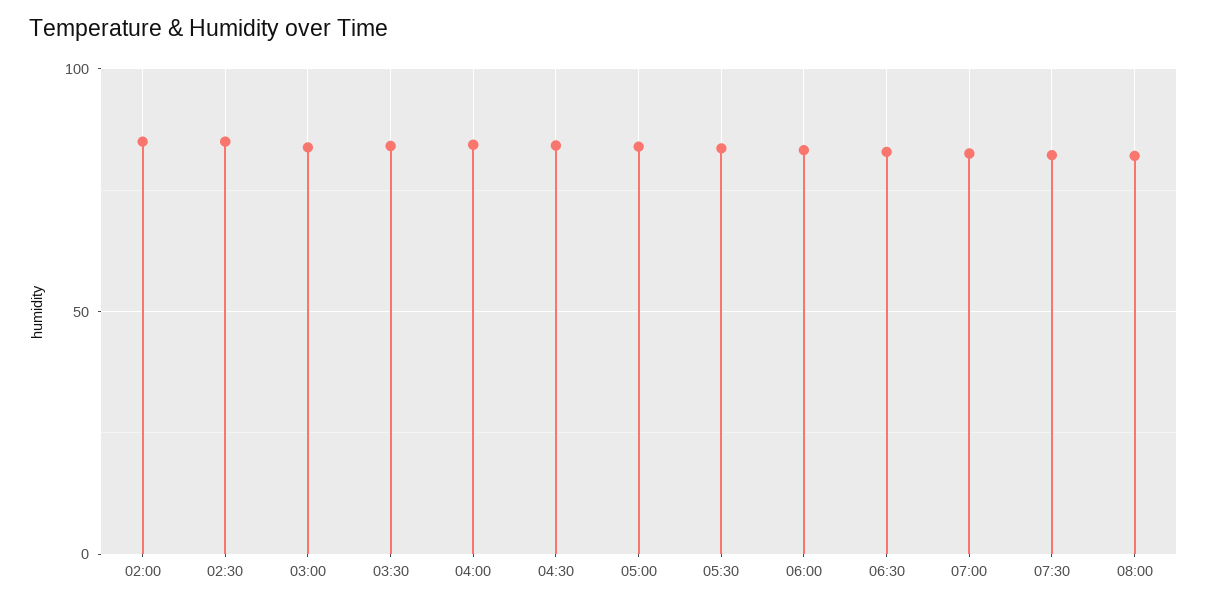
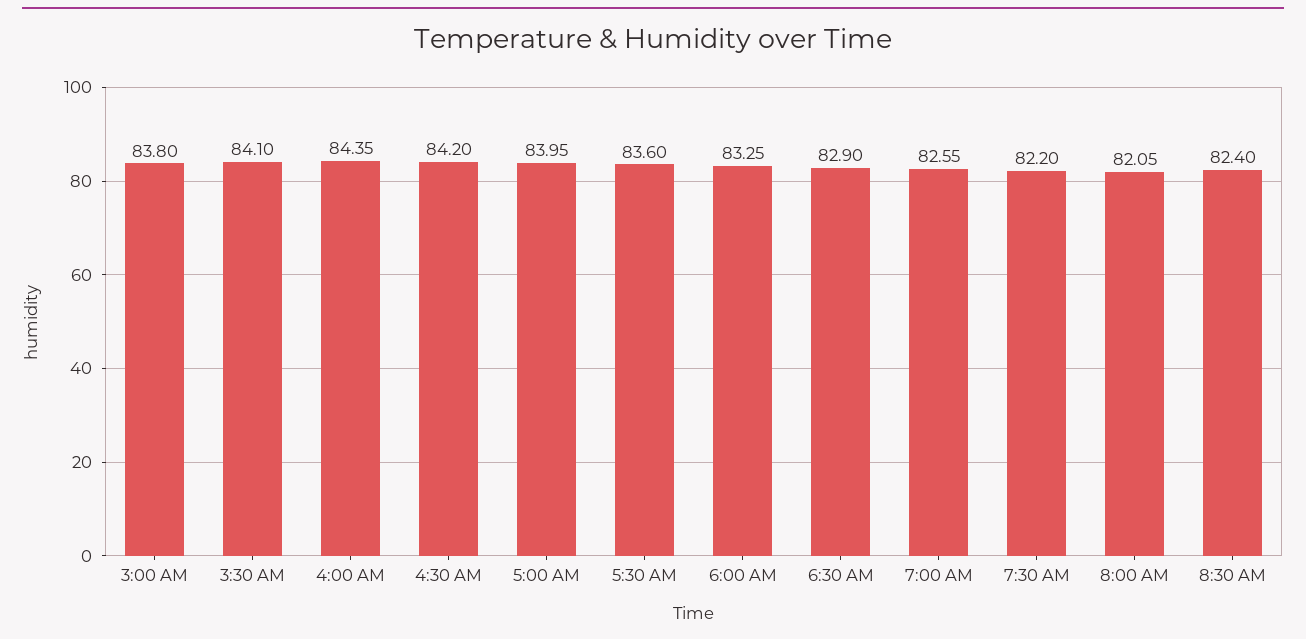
02:00: 85 -> none
02:30: 85 -> none
8:30 AM: none -> 82.4

